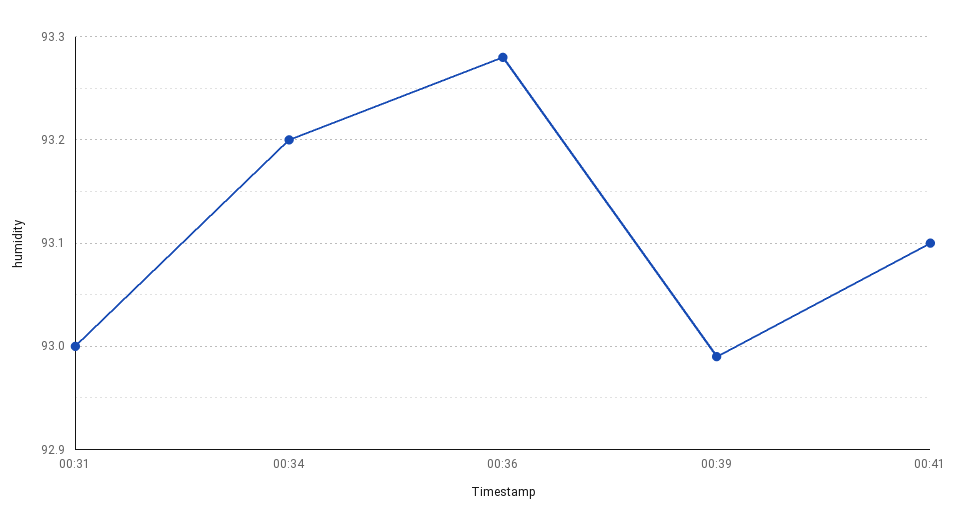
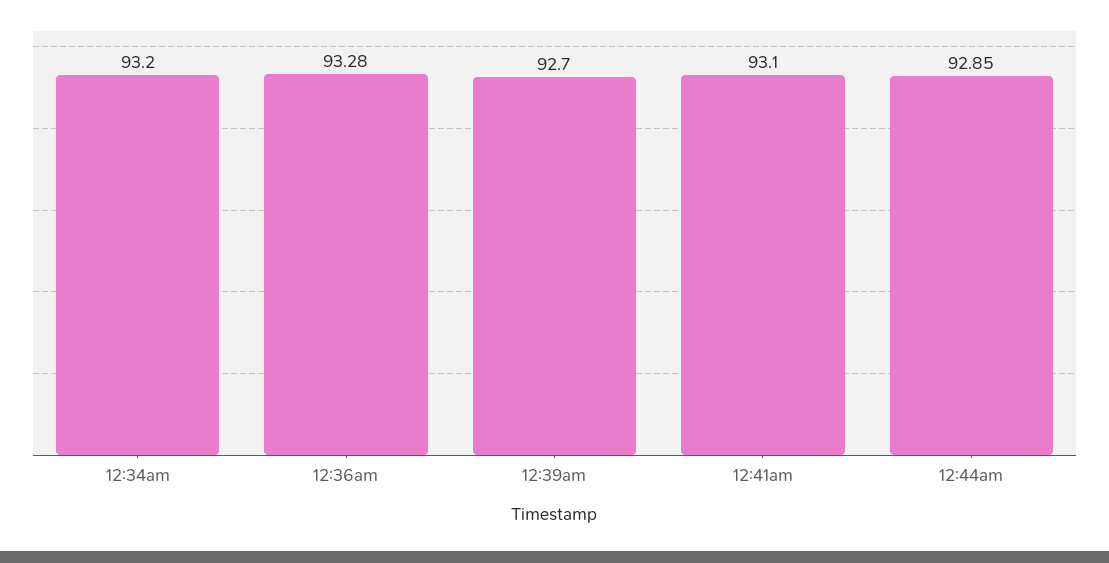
00:31: 93 -> none
00:39: 92.99 -> 92.7
12:44am: none -> 92.85

